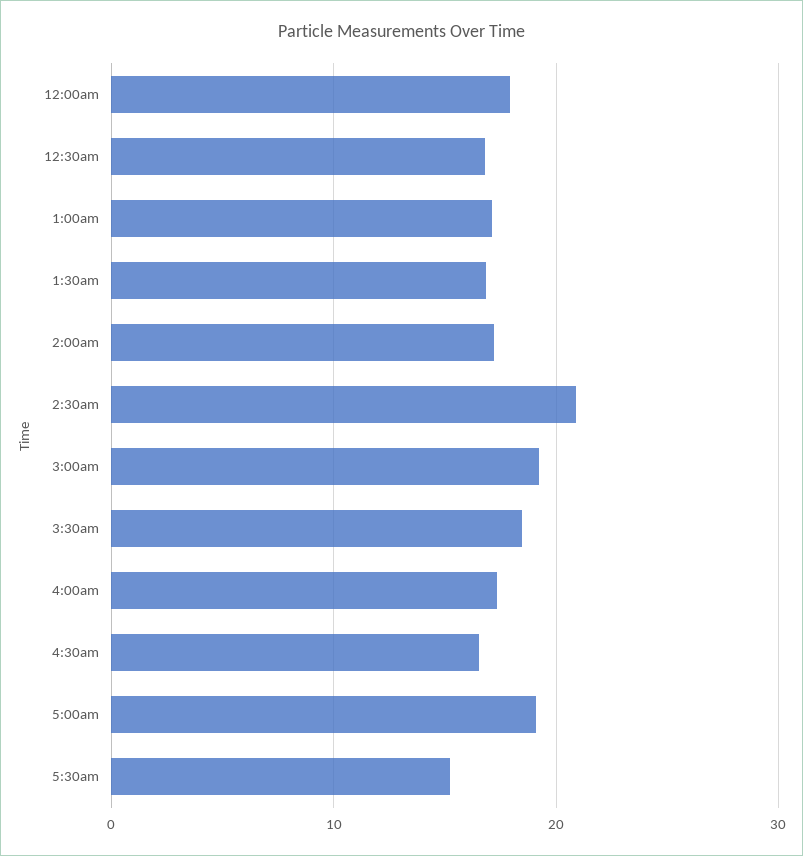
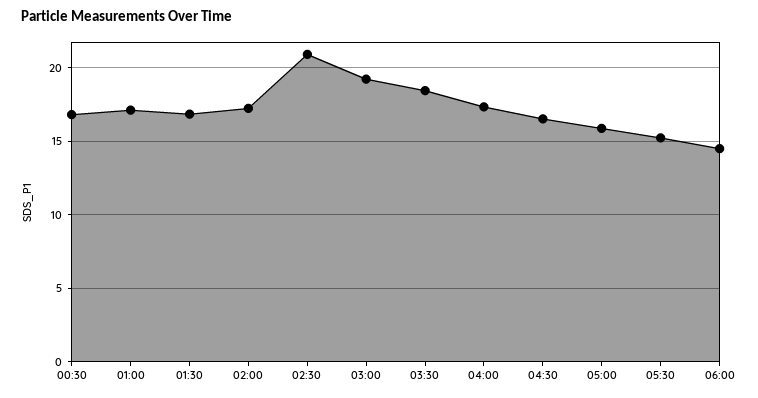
12:00am: 18 -> none
5:00am: 19 -> 16
06:00: none -> 14.5

